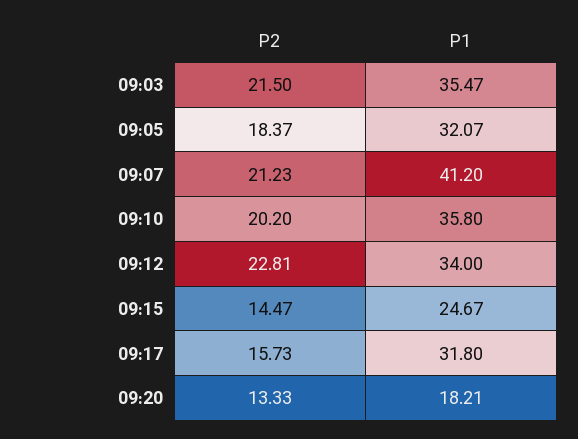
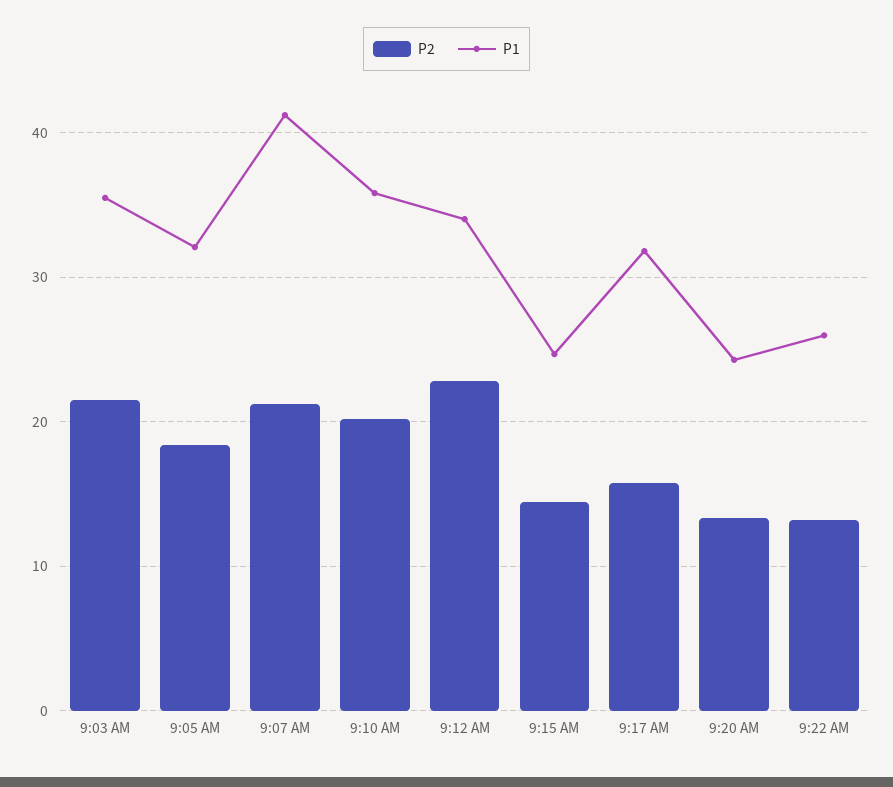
P1, 09:20: 18.21 -> 24
P2, 9:22 AM: none -> 13
P1, 9:22 AM: none -> 26

